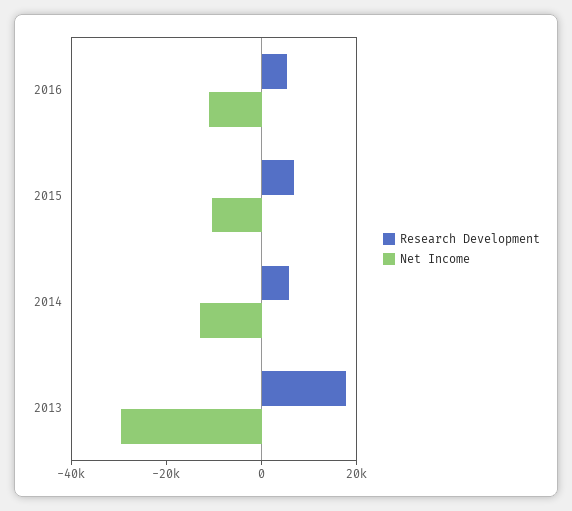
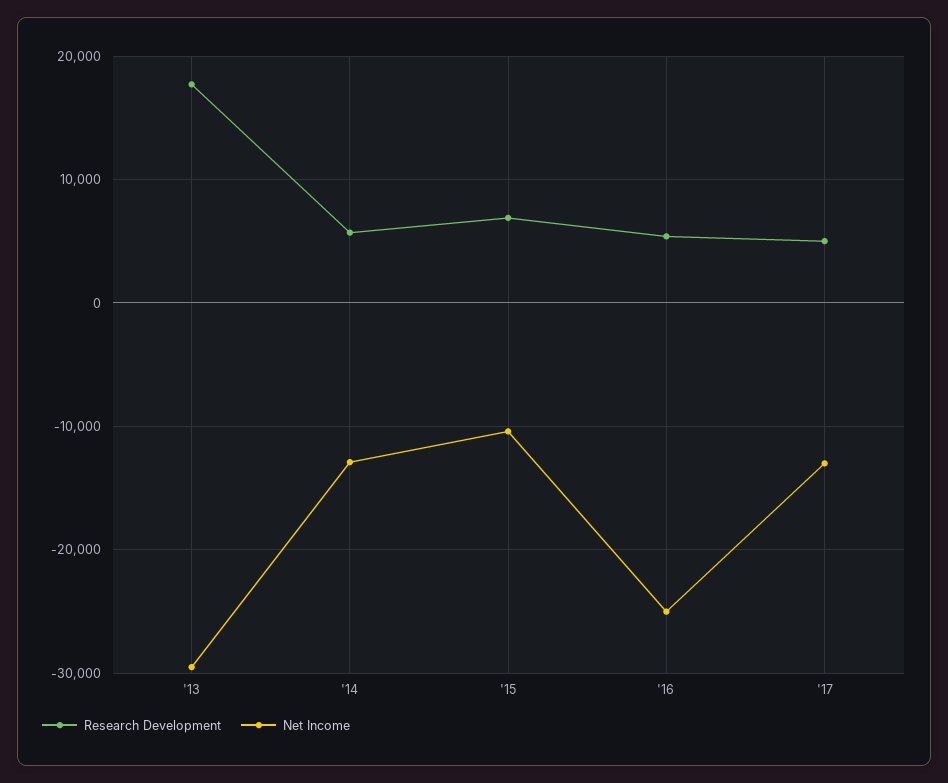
Net Income, 2016: -10000 -> -25000
Research Development, '17: none -> 5000
Net Income, '17: none -> -13000

